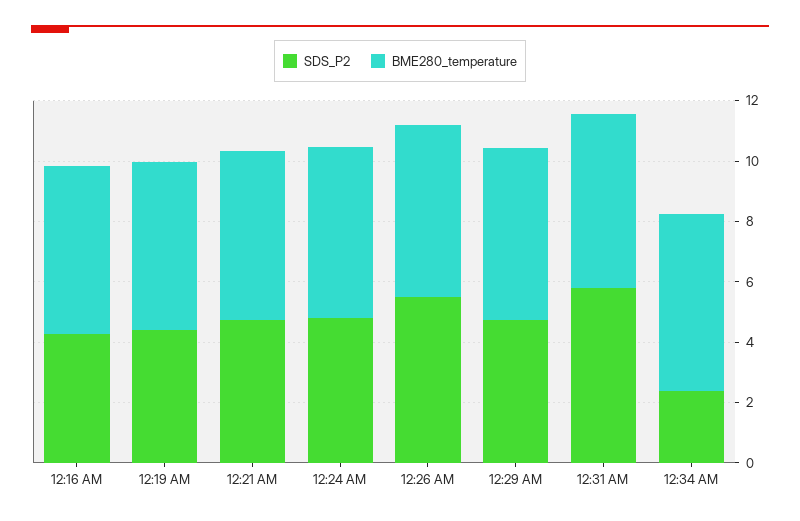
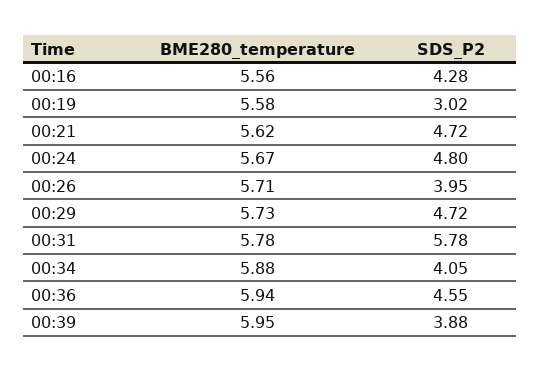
SDS_P2, 12:19 AM: 4.5 -> 3.02
SDS_P2, 12:26 AM: 5.5 -> 3.95
SDS_P2, 12:34 AM: 2.5 -> 4.05
BME280_temperature, 00:36: none -> 5.94
SDS_P2, 00:36: none -> 4.55
BME280_temperature, 00:39: none -> 5.95
SDS_P2, 00:39: none -> 3.88

